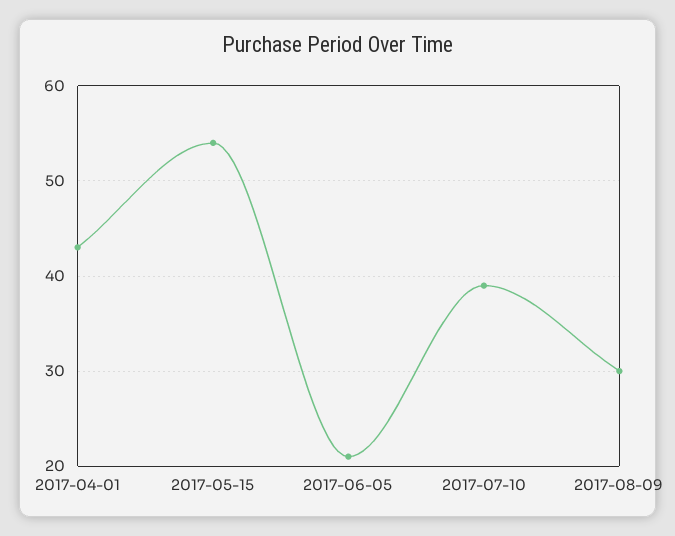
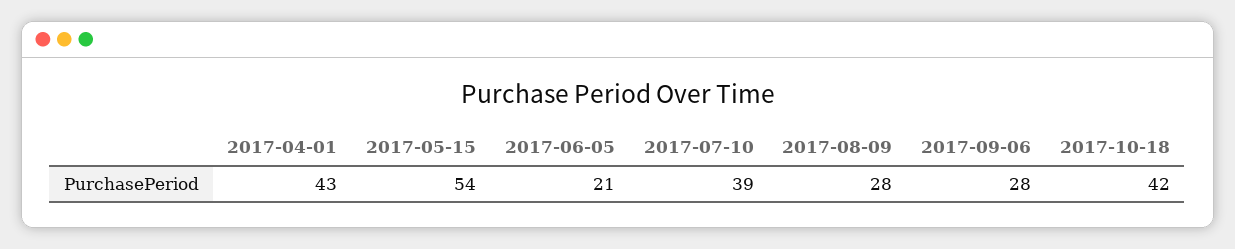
2017-08-09: 30 -> 28
2017-09-06: none -> 28
2017-10-18: none -> 42

